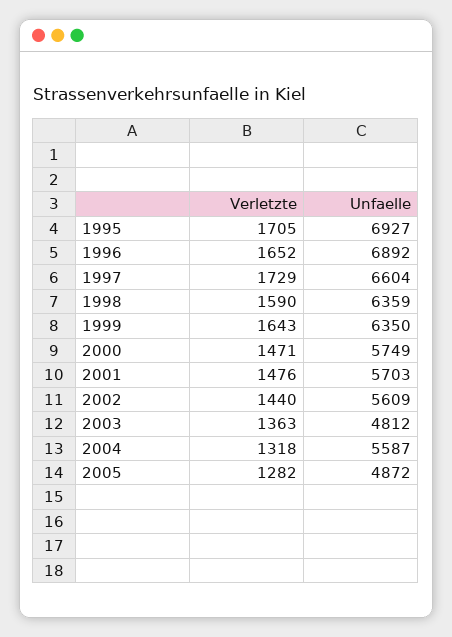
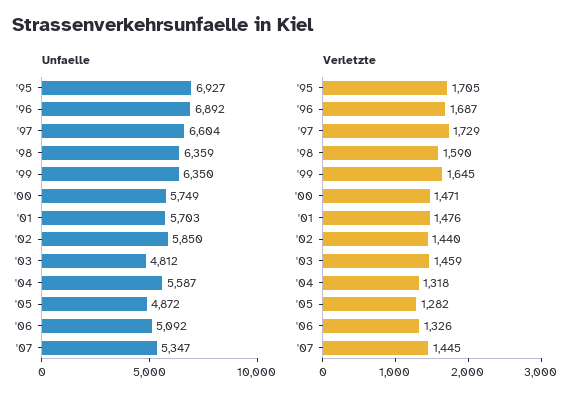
Verletzte, 1996: 1652 -> 1687
Verletzte, 1999: 1643 -> 1645
Unfaelle, 2002: 5609 -> 5850
Verletzte, 2003: 1363 -> 1459
Unfaelle, '06: none -> 5092
Unfaelle, '07: none -> 5347
Verletzte, '06: none -> 1326
Verletzte, '07: none -> 1445

